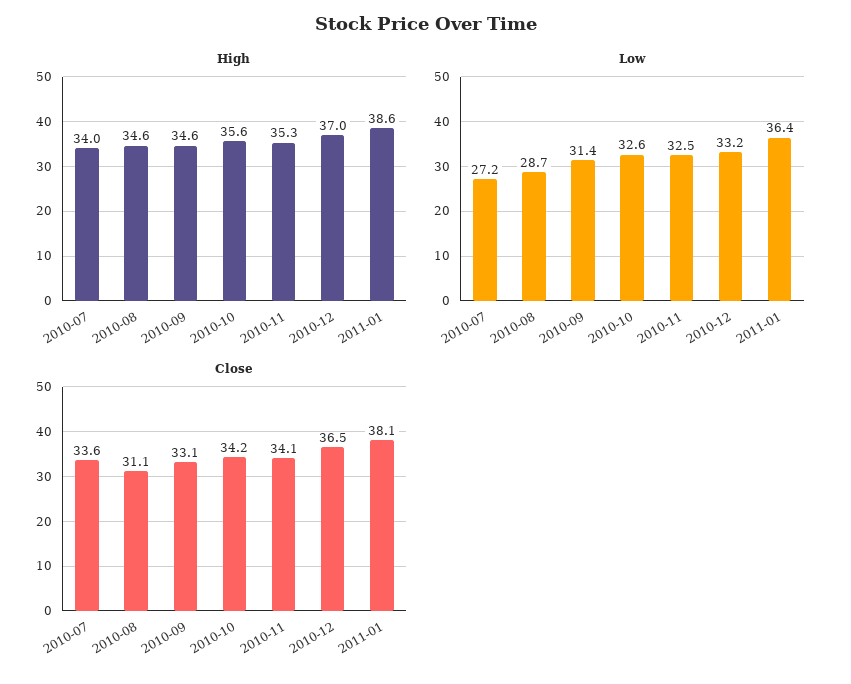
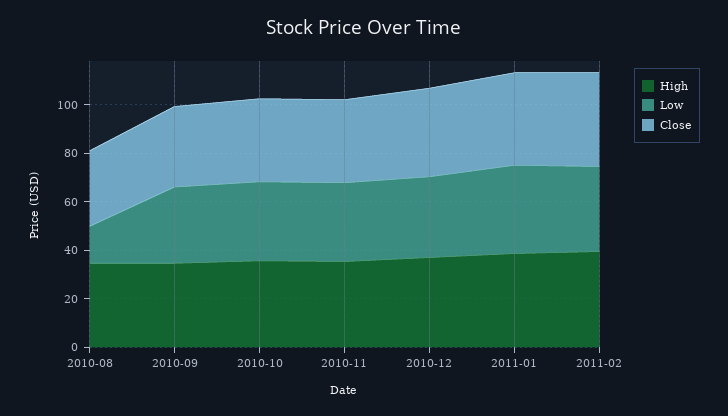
High, 2010-07: 34 -> none
Low, 2010-07: 27.2 -> none
Low, 2010-08: 28.7 -> 15
Close, 2010-07: 33.6 -> none
High, 2011-02: none -> 40
Low, 2011-02: none -> 35
Close, 2011-02: none -> 40

